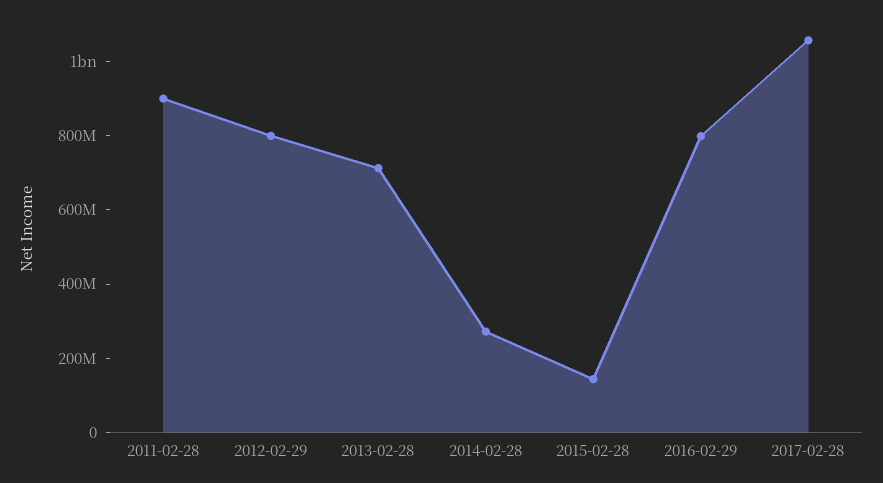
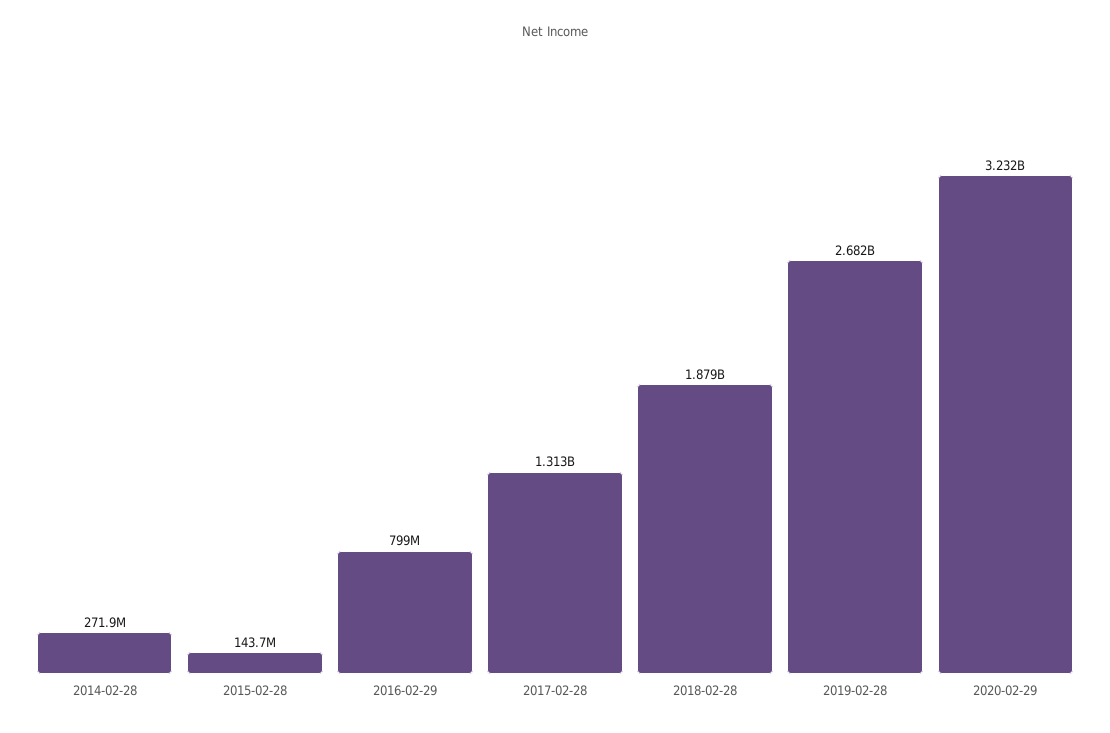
2011-02-28: 900000000 -> none
2012-02-29: 800000000 -> none
2013-02-28: 700000000 -> none
2017-02-28: 1050000000 -> 1313000000
2018-02-28: none -> 1879000000
2019-02-28: none -> 2682000000
2020-02-29: none -> 3232000000

